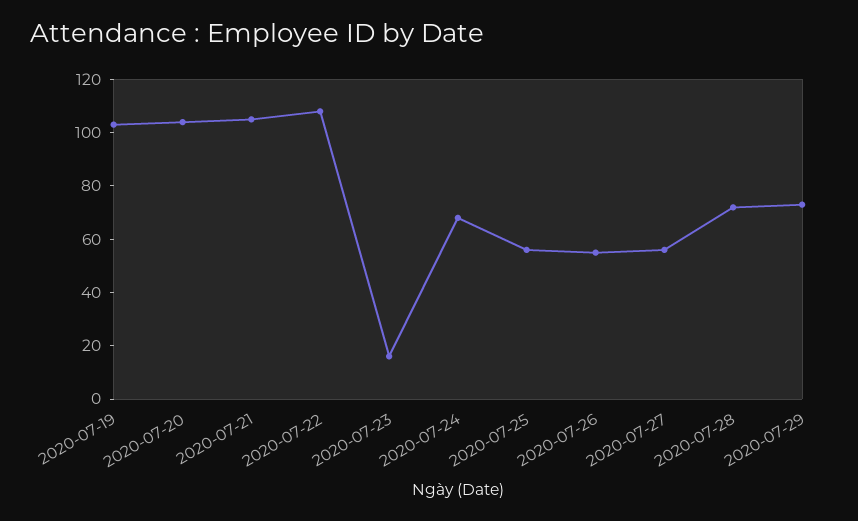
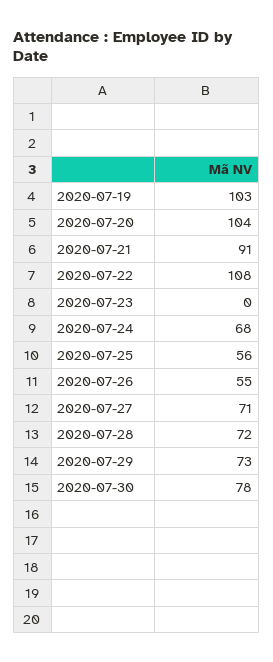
2020-07-21: 105 -> 91
2020-07-23: 15 -> 0
2020-07-27: 55 -> 71
2020-07-30: none -> 78

